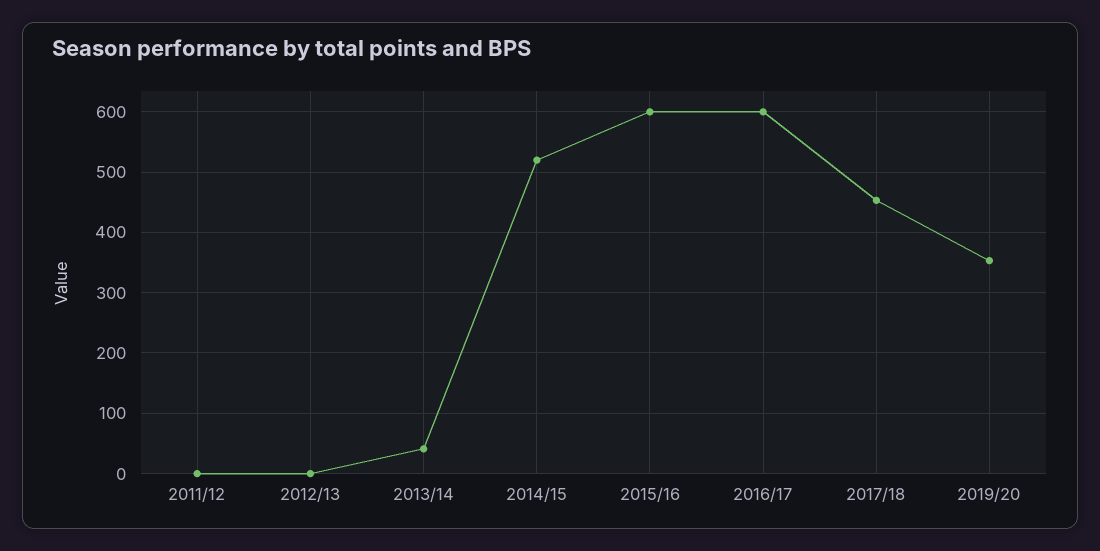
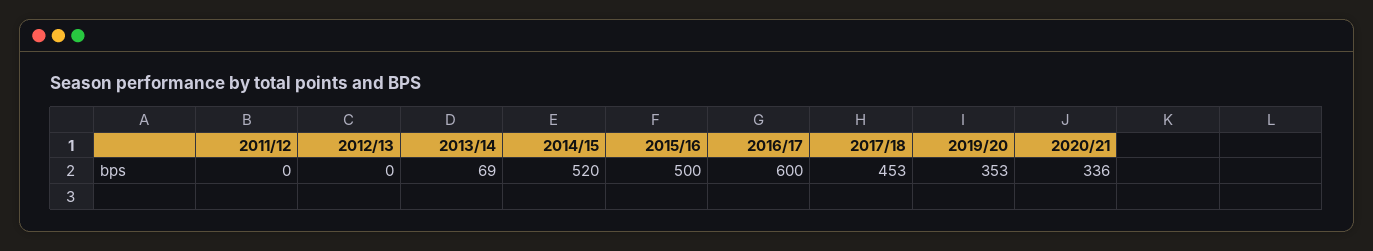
2013/14: 40 -> 69
2015/16: 600 -> 500
2020/21: none -> 336

